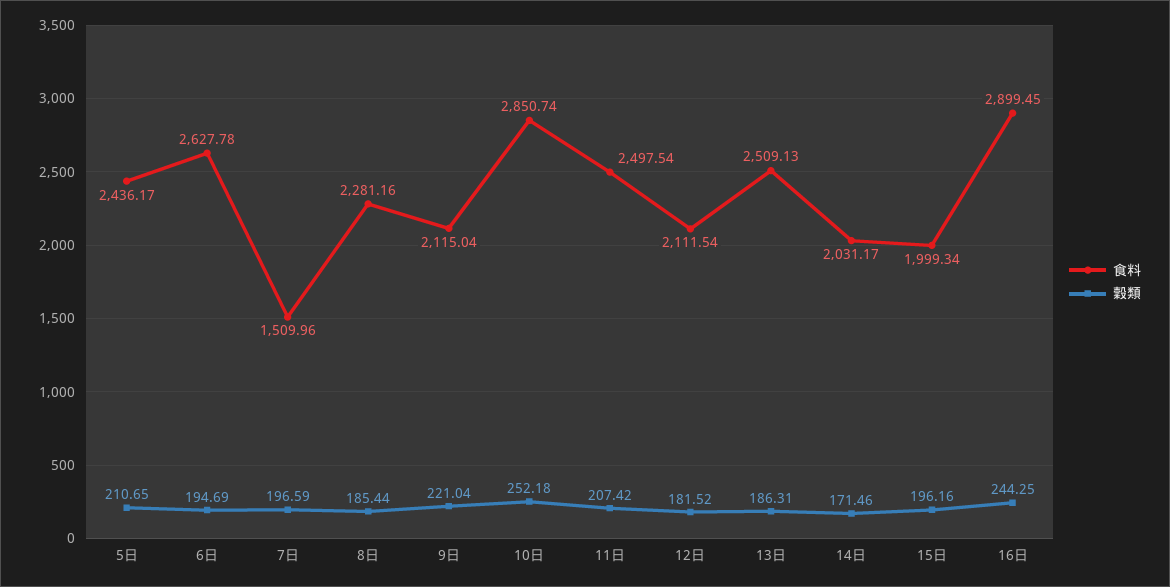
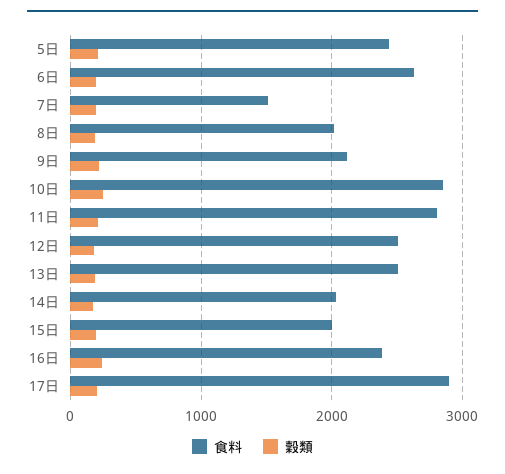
食料, 8日: 2281.16 -> 2000
食料, 11日: 2497.54 -> 2800
食料, 12日: 2111.54 -> 2500
食料, 16日: 2899.45 -> 2400
食料, 17日: none -> 2900
穀類, 17日: none -> 200

